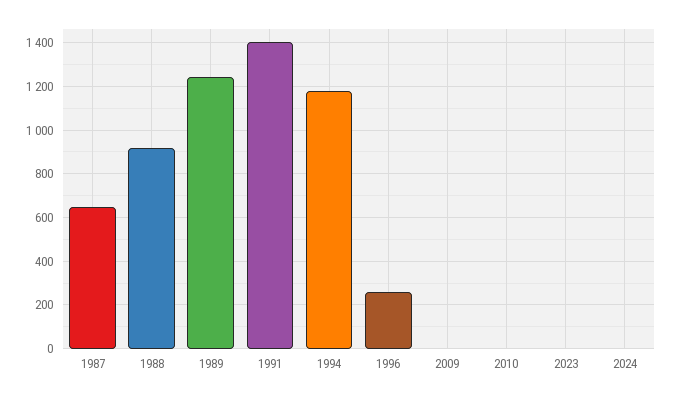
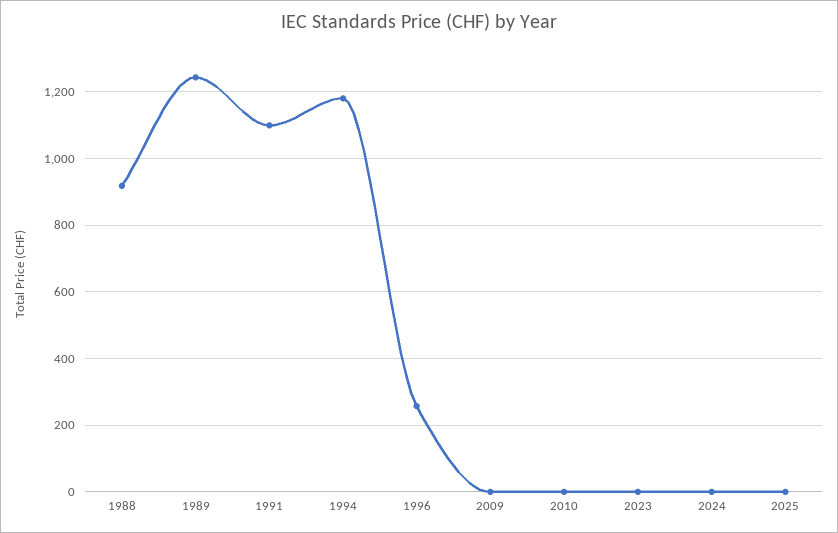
1987: 650 -> none
1991: 1400 -> 1100
2025: none -> 0

